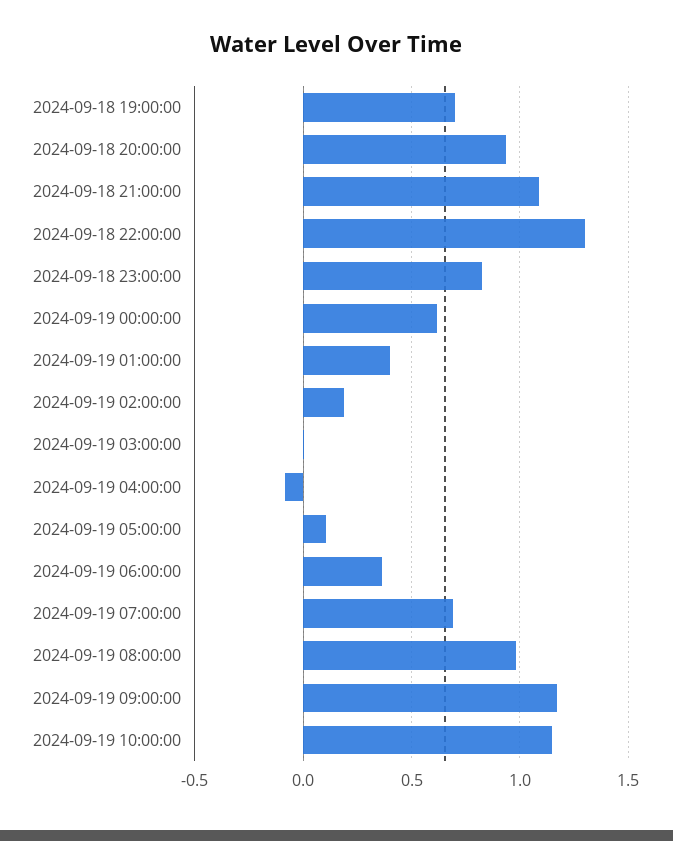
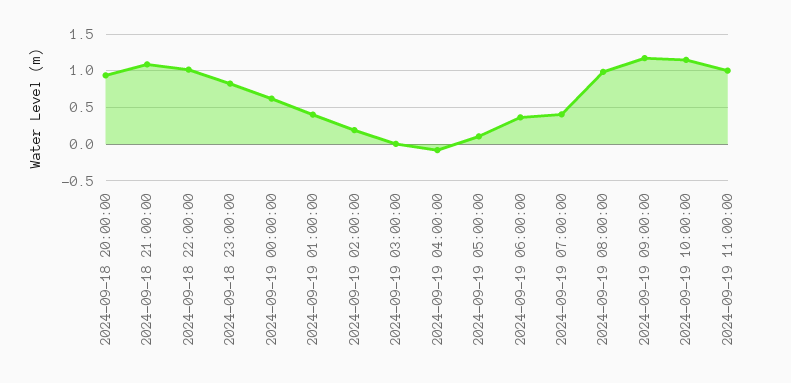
2024-09-18 19:00:00: 0.7 -> none
2024-09-18 22:00:00: 1.3 -> 1
2024-09-19 07:00:00: 0.7 -> 0.4
2024-09-19 11:00:00: none -> 1

